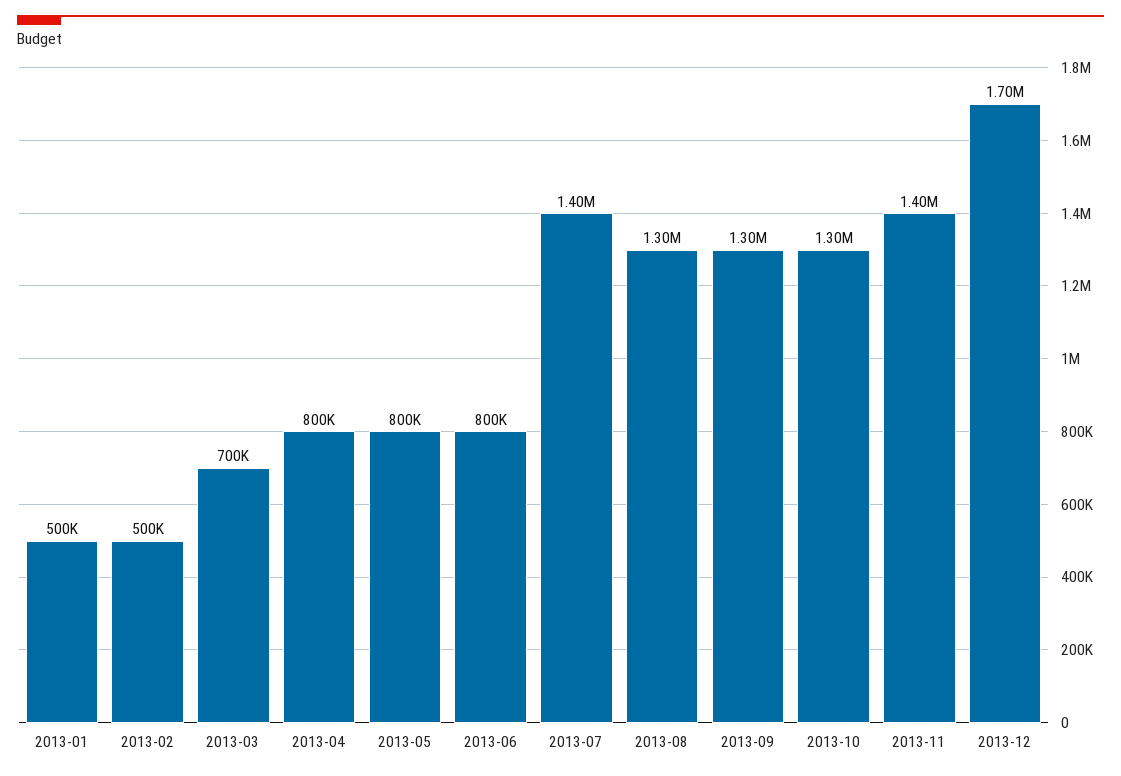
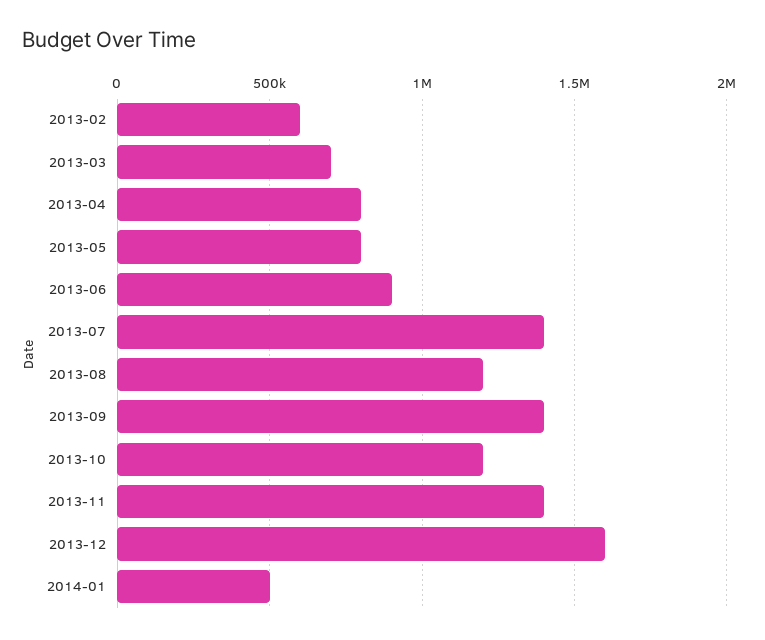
2013-01: 500000 -> none
2013-02: 500000 -> 600000
2013-06: 800000 -> 900000
2013-08: 1300000 -> 1200000
2013-09: 1300000 -> 1400000
2013-10: 1300000 -> 1200000
2013-12: 1700000 -> 1600000
2014-01: none -> 500000

